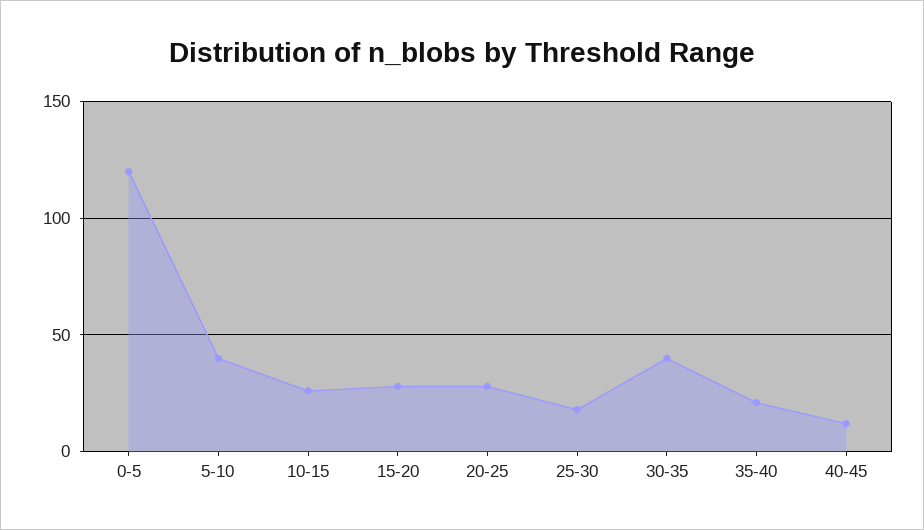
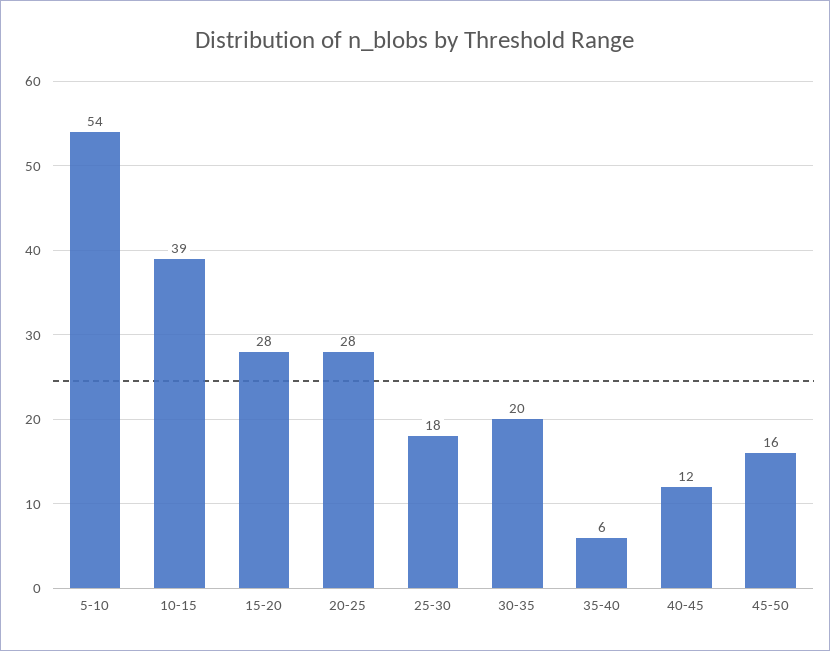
0-5: 120 -> none
5-10: 40 -> 54
10-15: 25 -> 39
30-35: 40 -> 20
35-40: 20 -> 6
45-50: none -> 16

